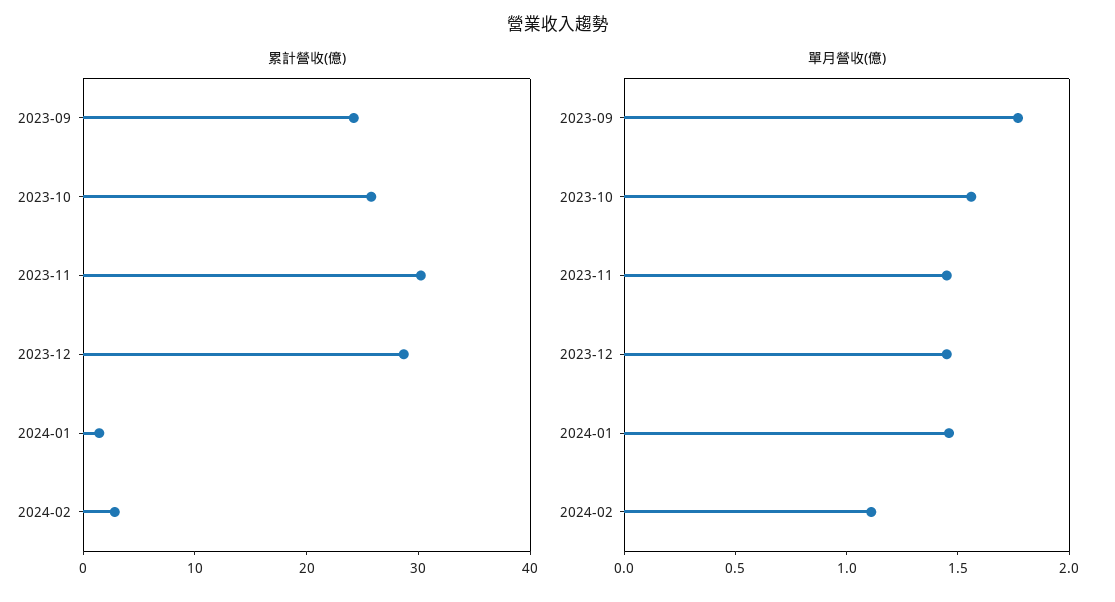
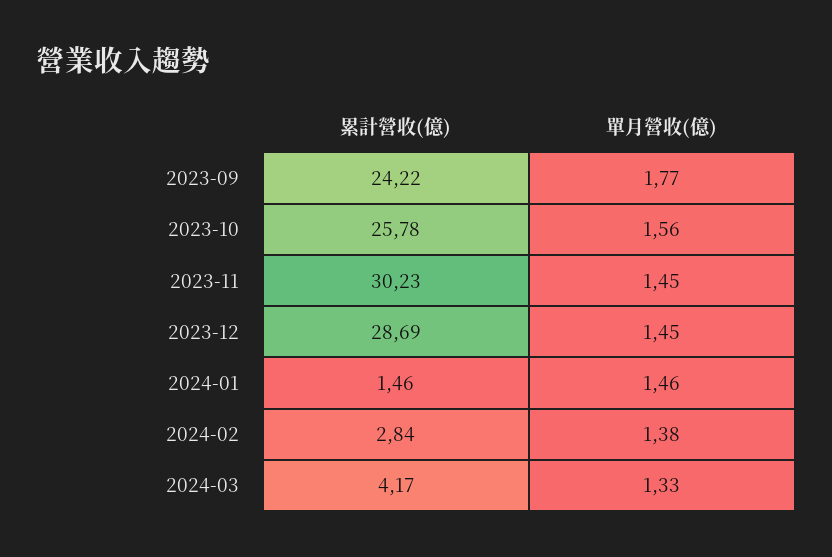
單月營收(億), 2024-02: 1.1 -> 1.38
累計營收(億), 2024-03: none -> 4.17
單月營收(億), 2024-03: none -> 1.33

